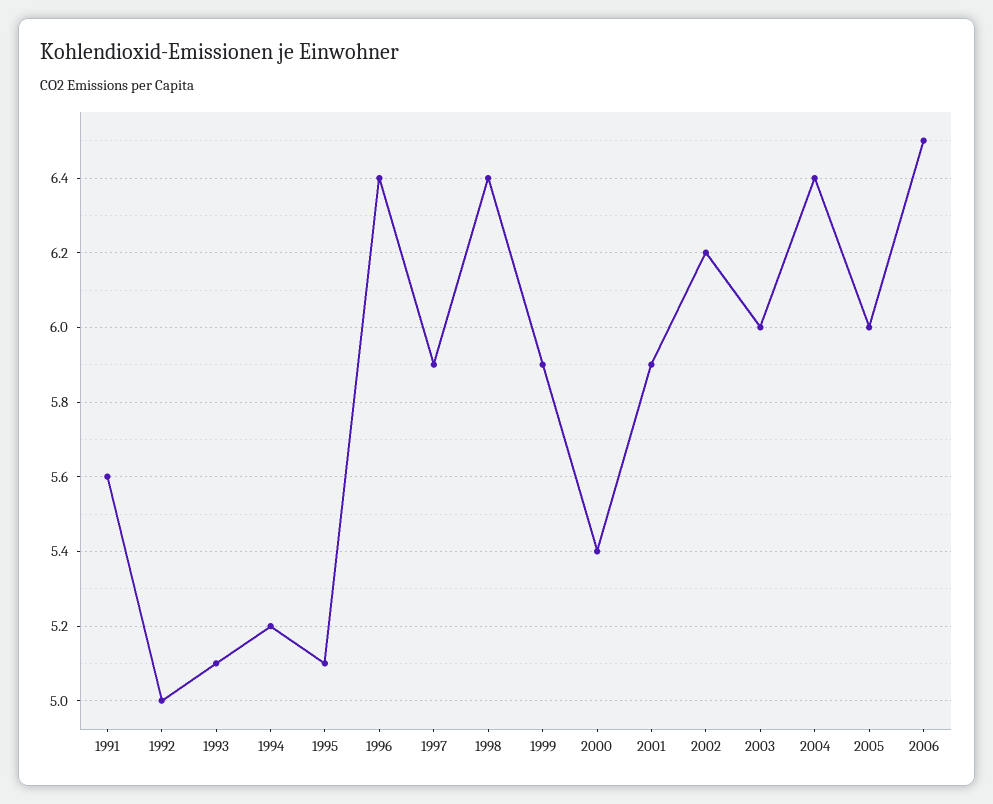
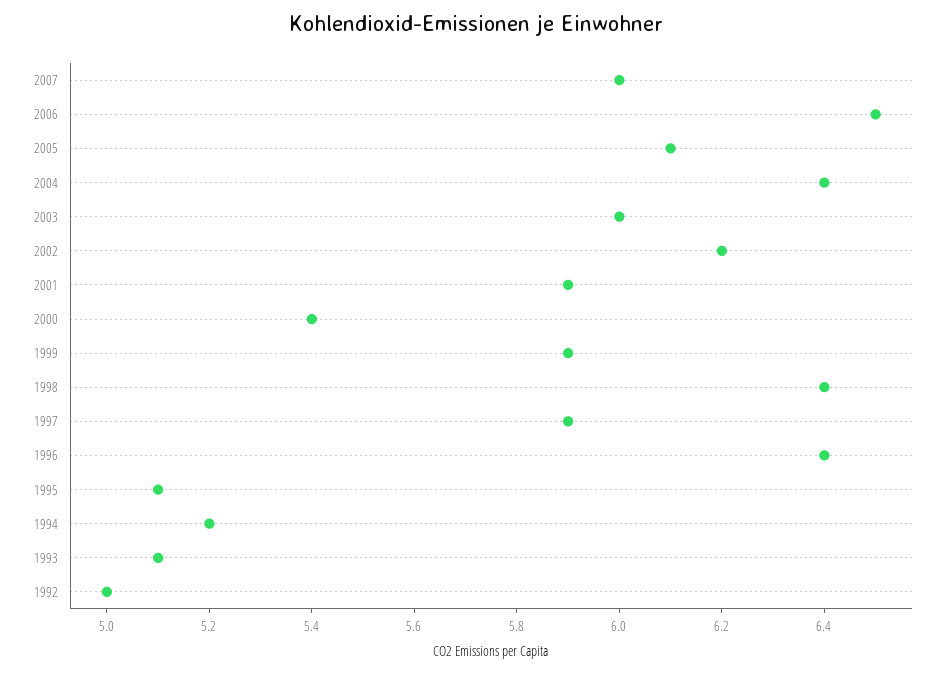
1991: 5.6 -> none
2005: 6 -> 6.1
2007: none -> 6

